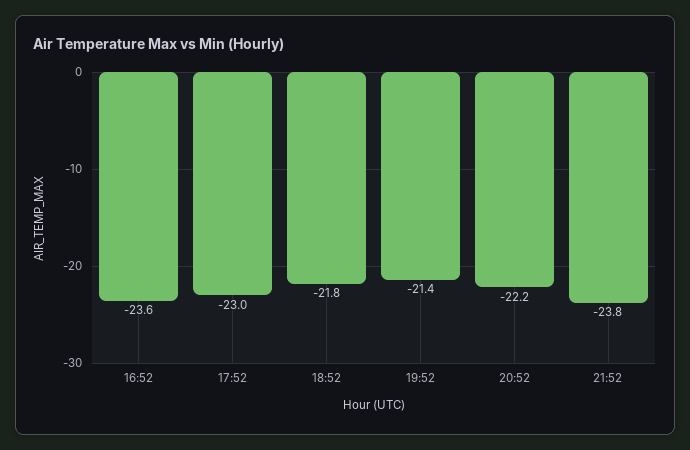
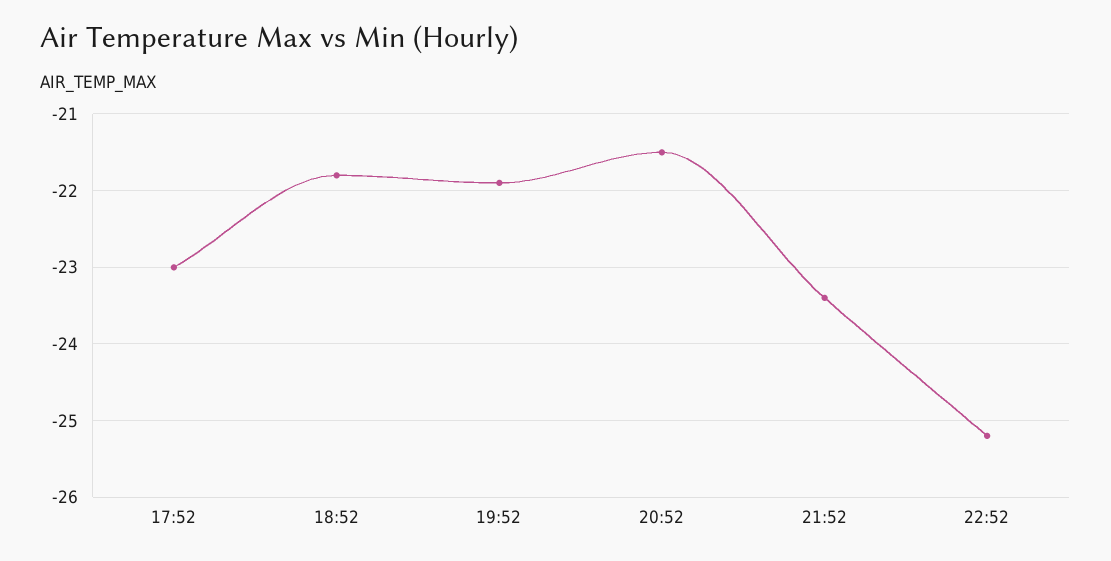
16:52: -23.6 -> none
19:52: -21.4 -> -21.9
20:52: -22.2 -> -21.5
21:52: -23.8 -> -23.4
22:52: none -> -25.2

